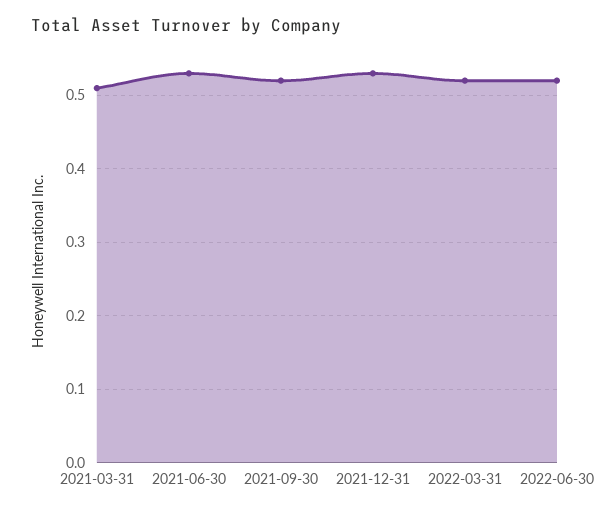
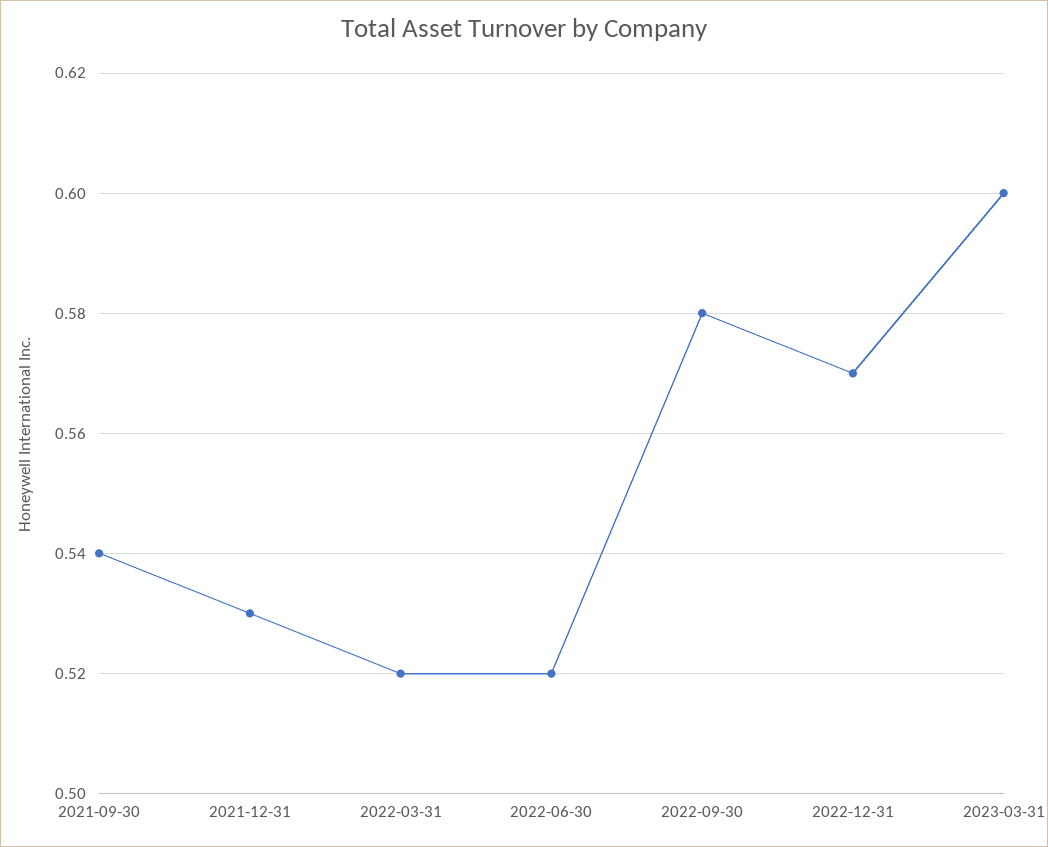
2021-03-31: 0.51 -> none
2021-06-30: 0.53 -> none
2021-09-30: 0.52 -> 0.54
2022-09-30: none -> 0.58
2022-12-31: none -> 0.57
2023-03-31: none -> 0.6

